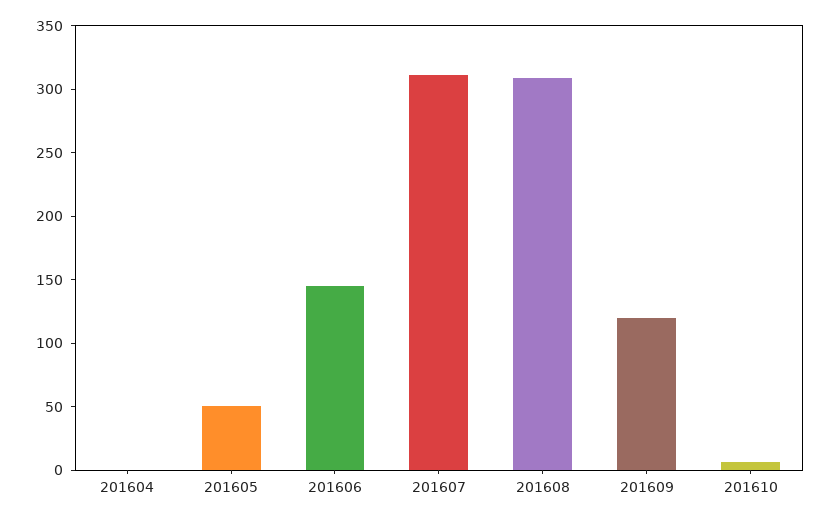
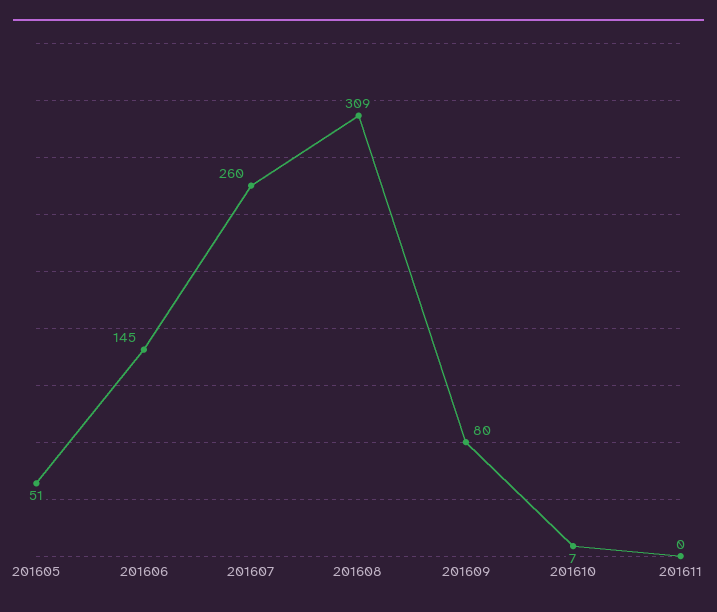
201604: 0 -> none
201607: 310 -> 260
201609: 120 -> 80
201611: none -> 0

